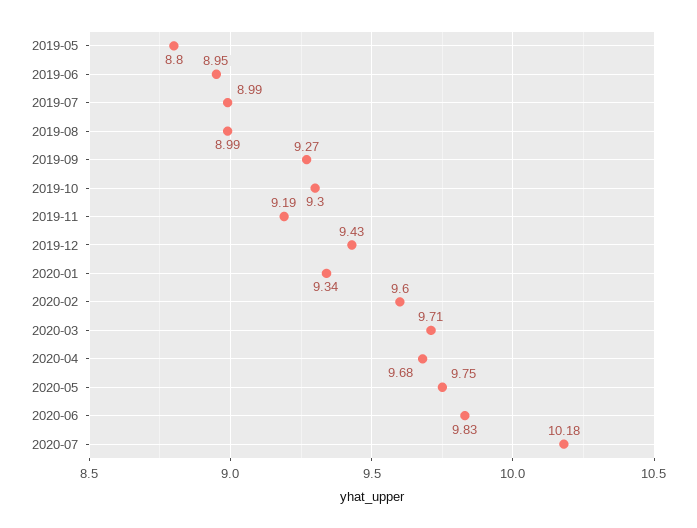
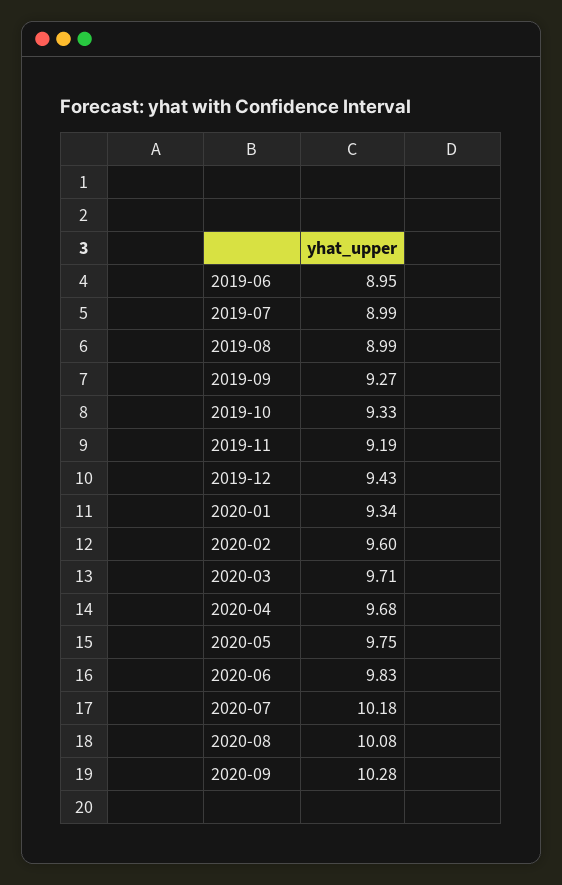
2019-05: 8.8 -> none
2019-10: 9.3 -> 9.33
2020-08: none -> 10.08
2020-09: none -> 10.28

